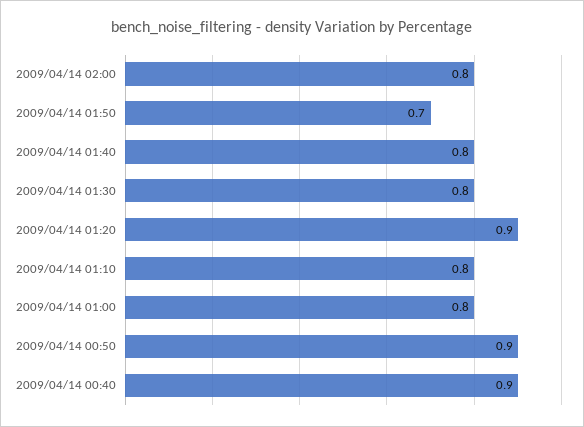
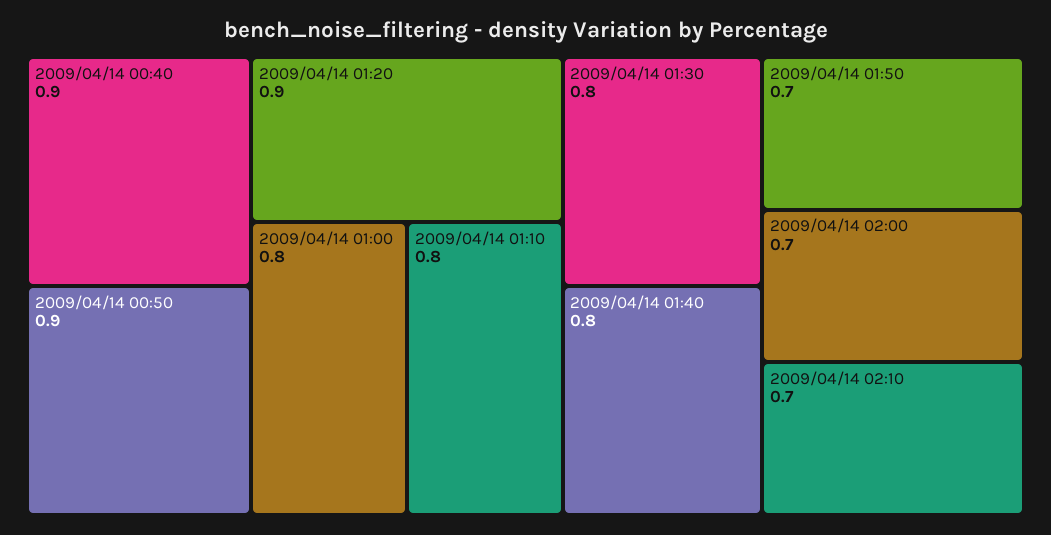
2009/04/14 02:00: 0.8 -> 0.7
2009/04/14 02:10: none -> 0.7

